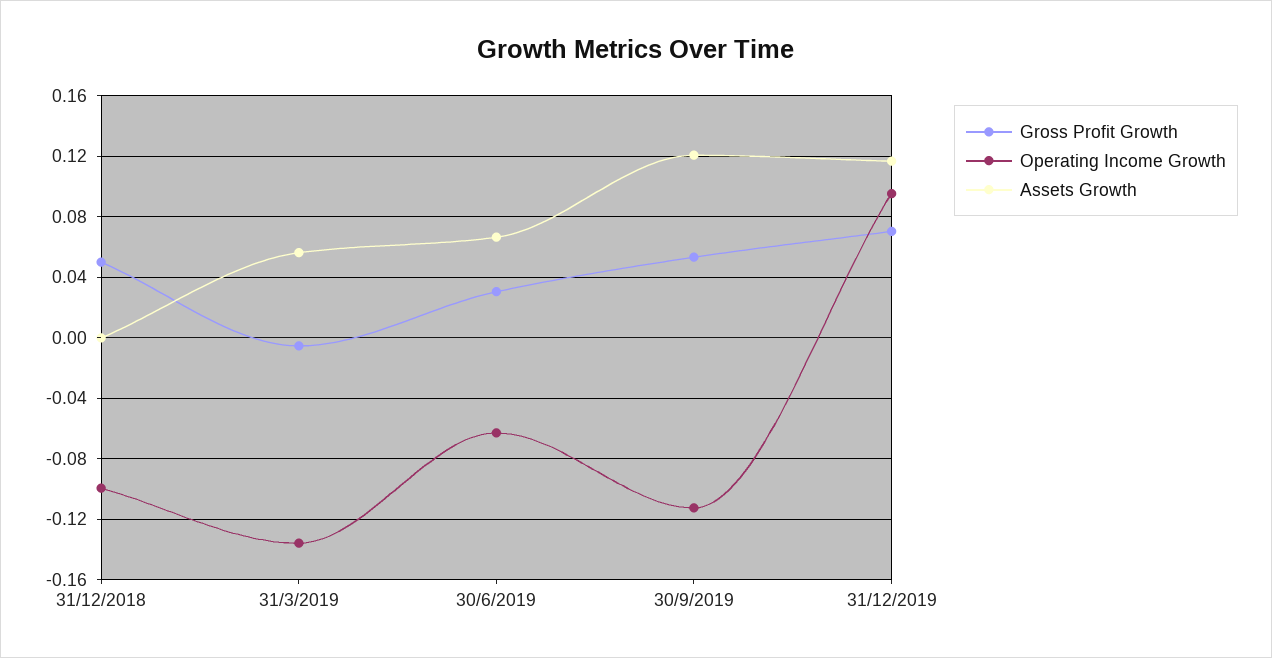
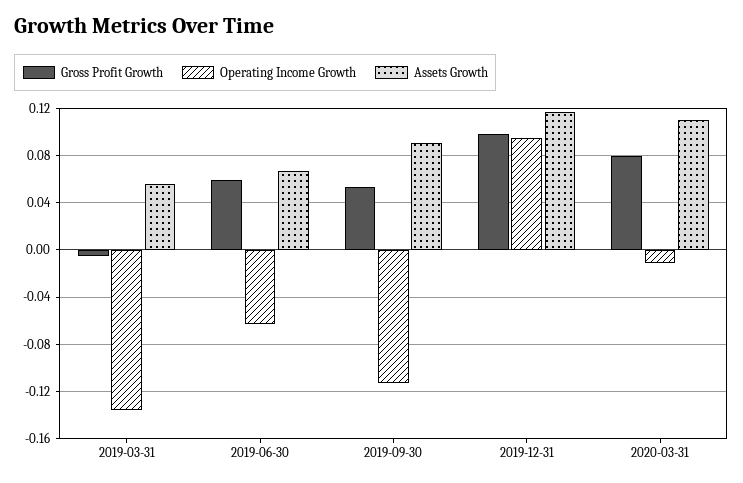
Gross Profit Growth, 31/12/2018: 0.05 -> none
Operating Income Growth, 31/12/2018: -0.1 -> none
Assets Growth, 31/12/2018: 0 -> none
Gross Profit Growth, 30/6/2019: 0.03 -> 0.06
Assets Growth, 30/9/2019: 0.12 -> 0.09
Gross Profit Growth, 31/12/2019: 0.07 -> 0.1
Gross Profit Growth, 2020-03-31: none -> 0.08
Operating Income Growth, 2020-03-31: none -> -0.01
Assets Growth, 2020-03-31: none -> 0.11

